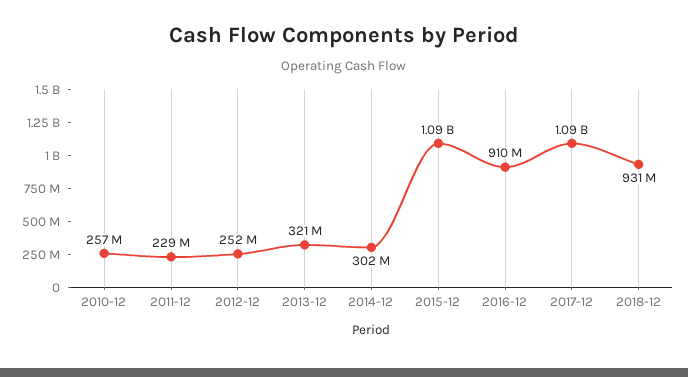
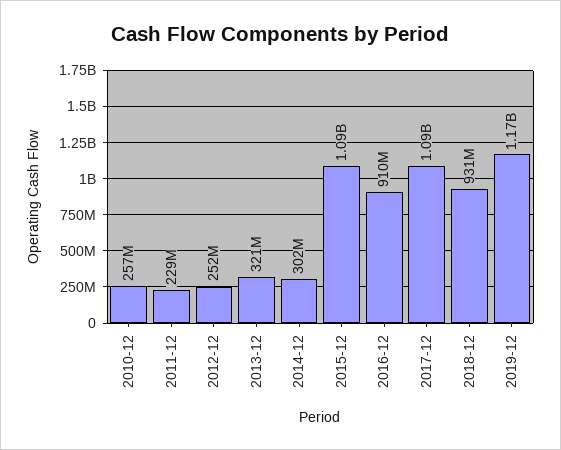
2019-12: none -> 1170000000

